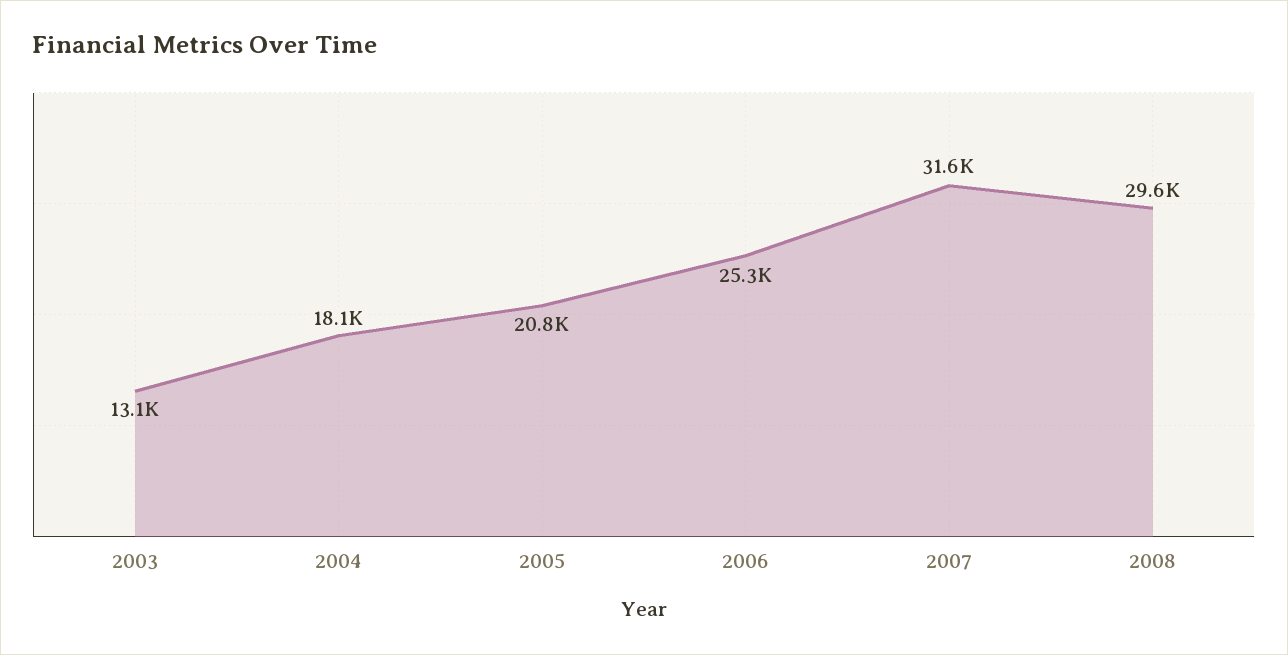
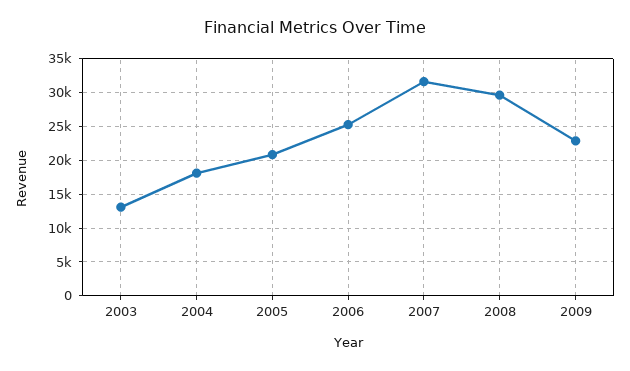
2009: none -> 23000

